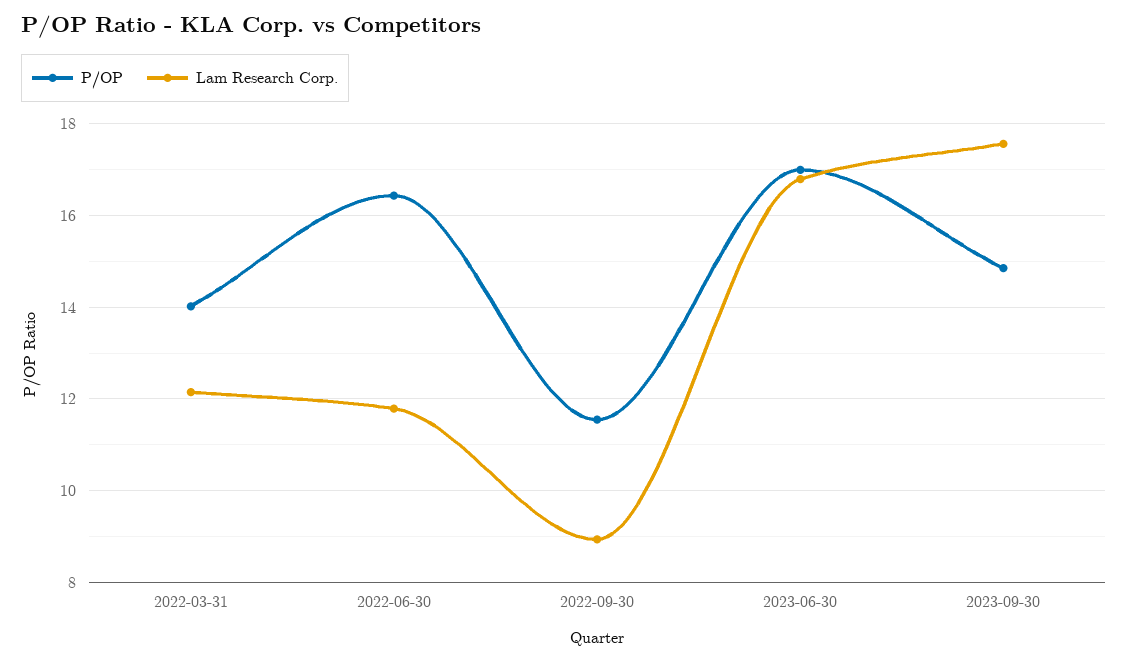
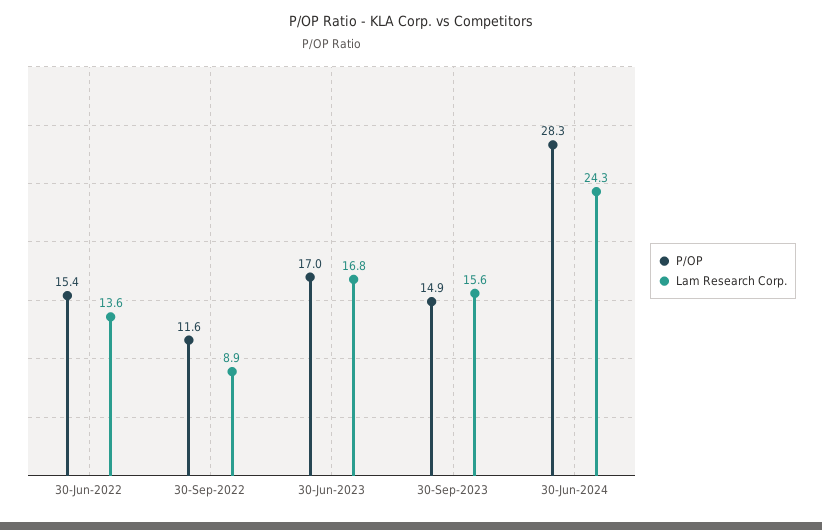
P/OP, 2022-03-31: 14 -> none
Lam Research Corp., 2022-03-31: 12.2 -> none
P/OP, 2022-06-30: 16.4 -> 15.4
Lam Research Corp., 2022-06-30: 11.8 -> 13.6
Lam Research Corp., 2023-09-30: 17.6 -> 15.6
P/OP, 30-Jun-2024: none -> 28.3
Lam Research Corp., 30-Jun-2024: none -> 24.3

